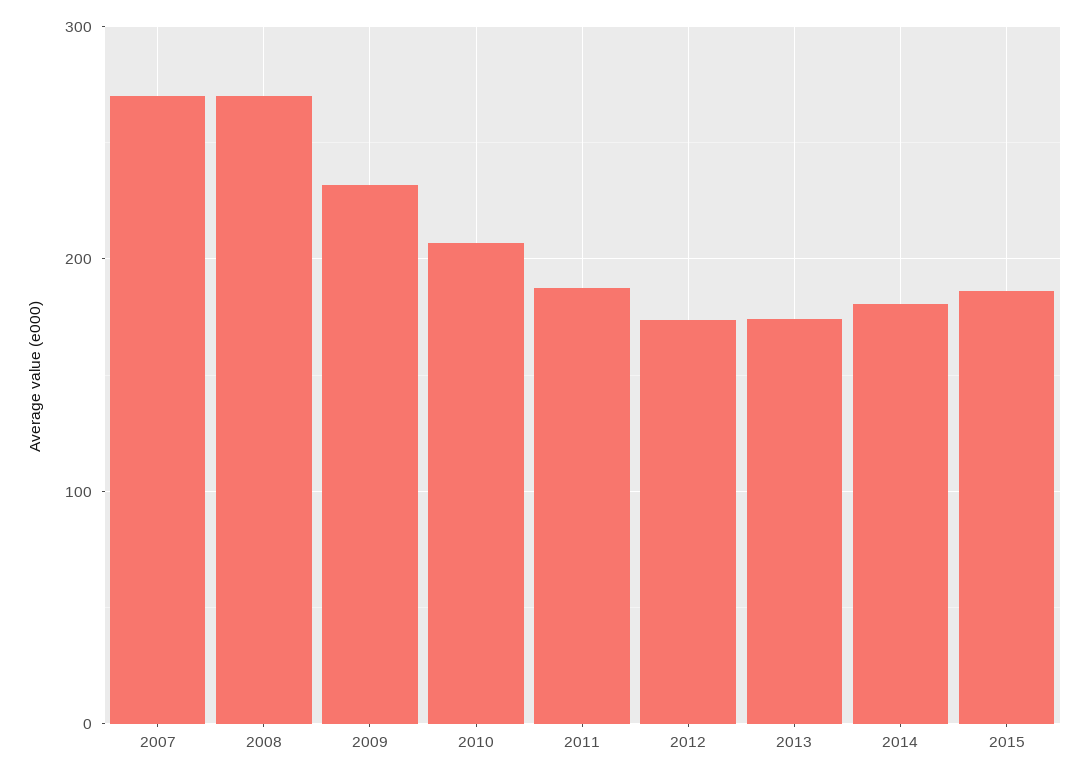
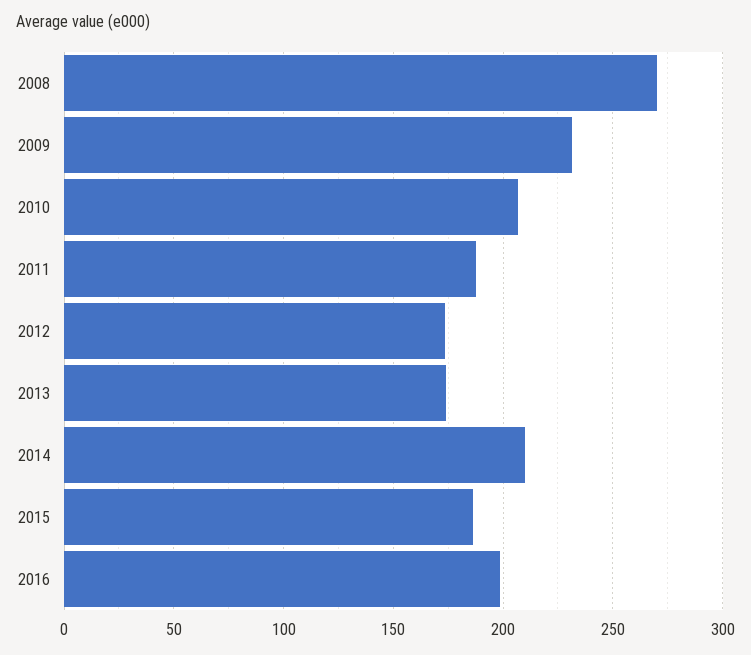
2007: 270 -> none
2014: 180 -> 210
2016: none -> 200

